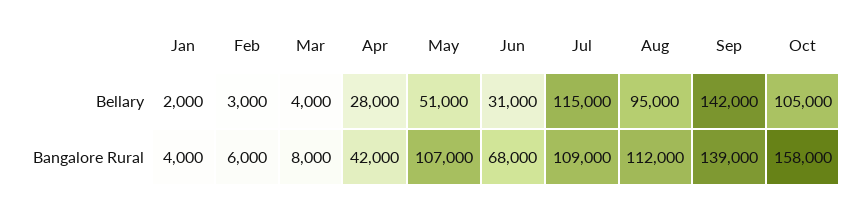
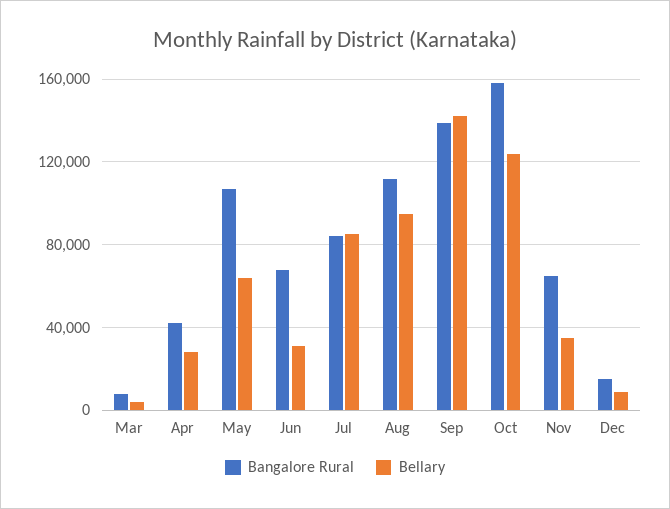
Bellary, Jan: 2000 -> none
Bellary, Feb: 3000 -> none
Bellary, May: 51000 -> 65000
Bellary, Jul: 115000 -> 85000
Bellary, Oct: 105000 -> 125000
Bangalore Rural, Jan: 4000 -> none
Bangalore Rural, Feb: 6000 -> none
Bangalore Rural, Jul: 109000 -> 85000
Bangalore Rural, Nov: none -> 65000
Bellary, Nov: none -> 35000
Bangalore Rural, Dec: none -> 15000
Bellary, Dec: none -> 10000

